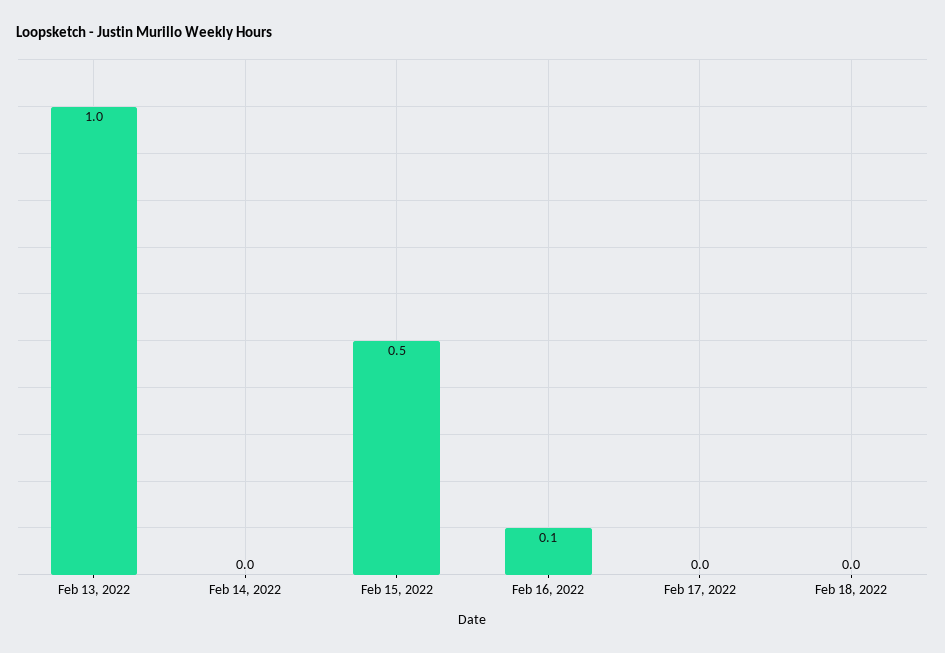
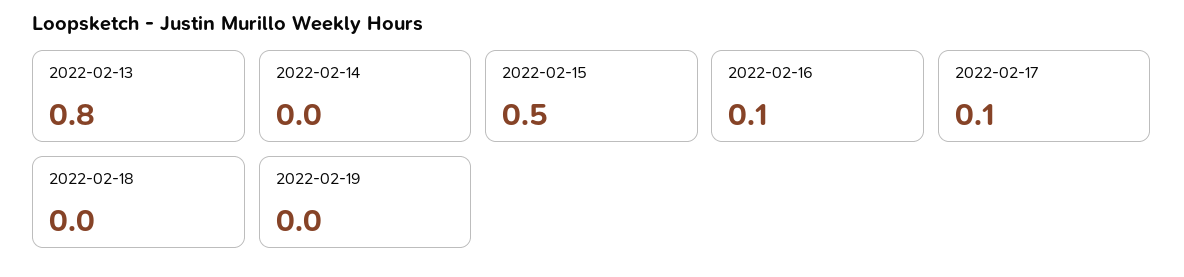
Feb 13, 2022: 1 -> 0.8
Feb 17, 2022: 0 -> 0.1
2022-02-19: none -> 0

